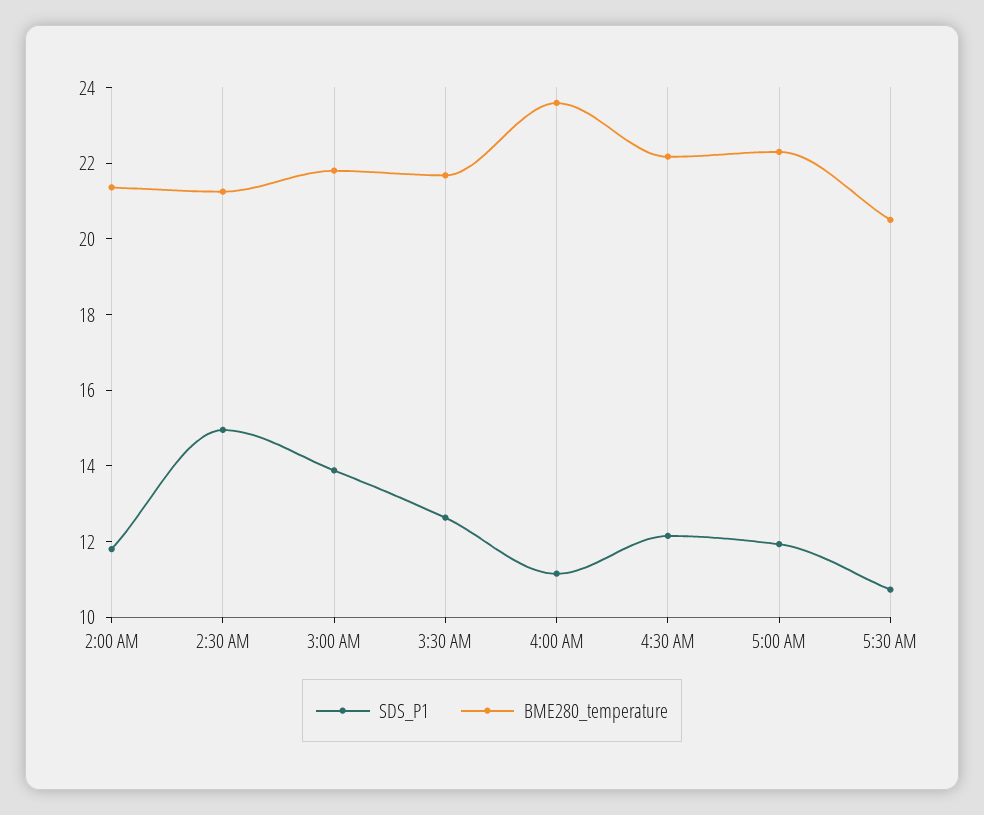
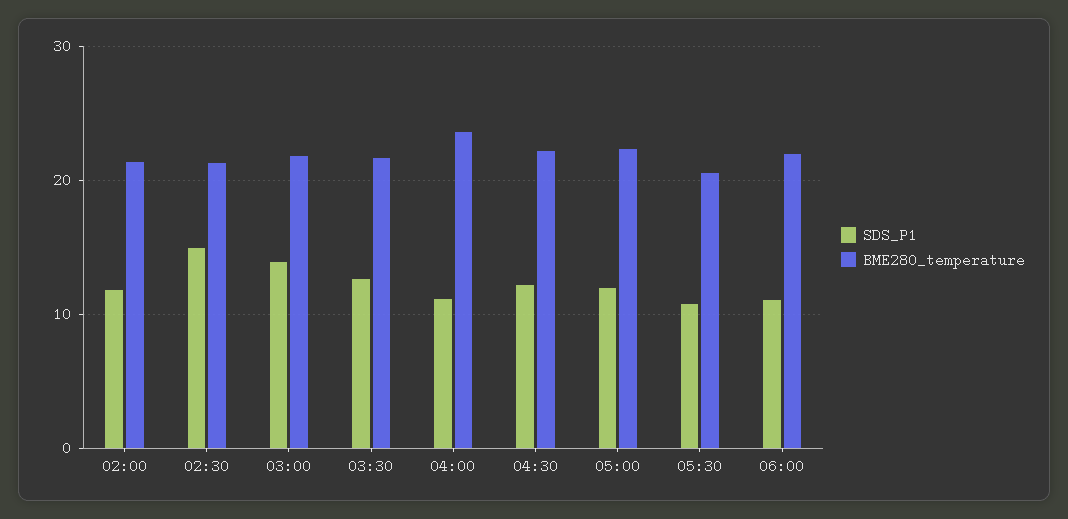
SDS_P1, 06:00: none -> 11
BME280_temperature, 06:00: none -> 22

